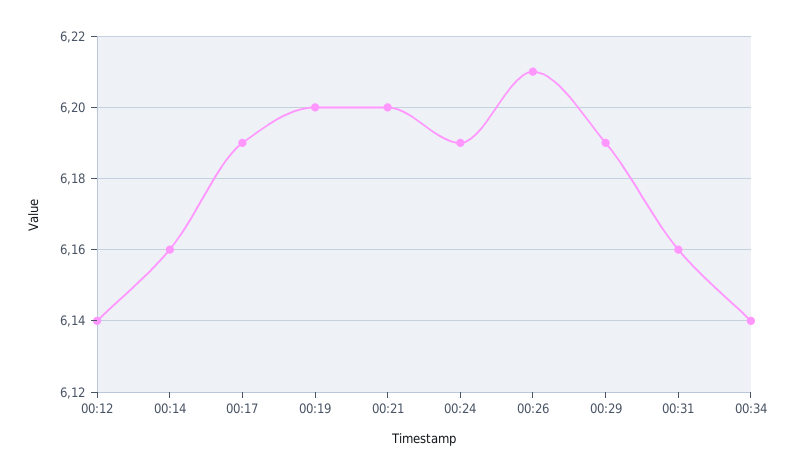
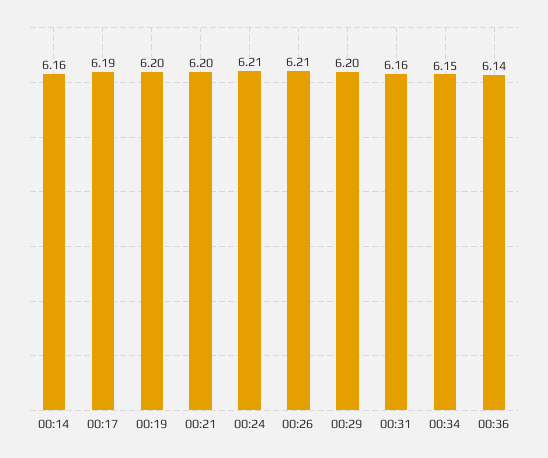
00:12: 6.14 -> none
00:24: 6.19 -> 6.21
00:29: 6.19 -> 6.2
00:34: 6.14 -> 6.15
00:36: none -> 6.14

